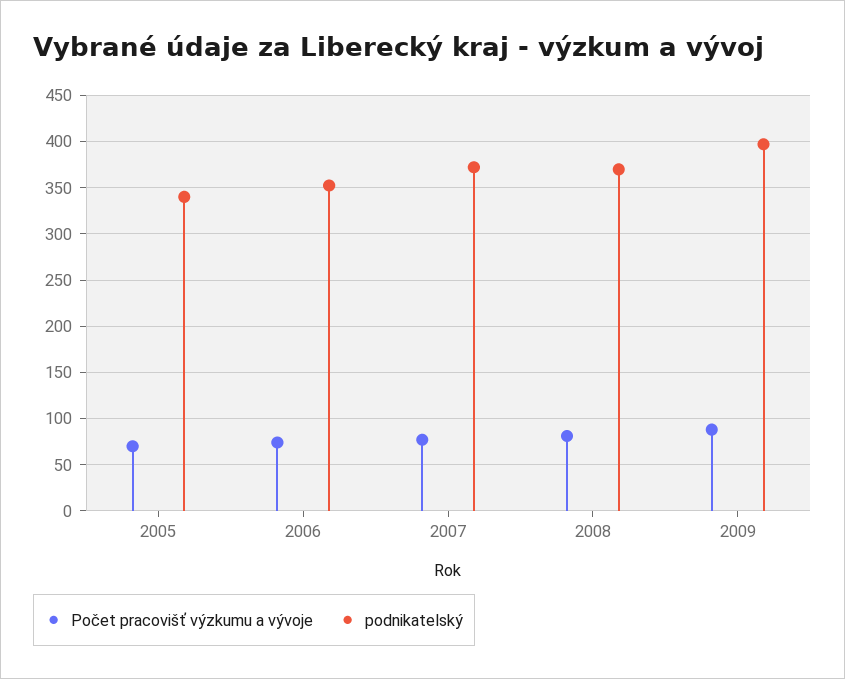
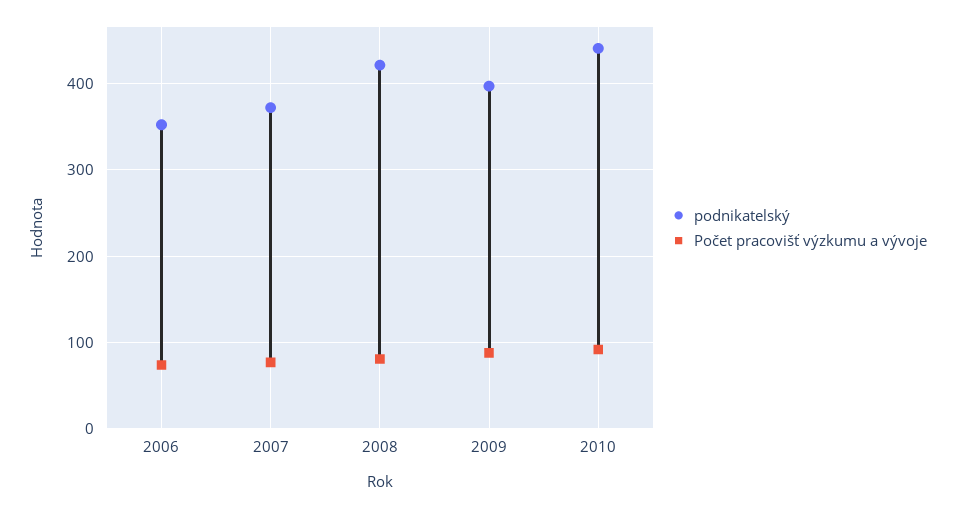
Počet pracovišť výzkumu a vývoje, 2005: 70 -> none
podnikatelský, 2005: 340 -> none
podnikatelský, 2008: 370 -> 420
podnikatelský, 2010: none -> 440
Počet pracovišť výzkumu a vývoje, 2010: none -> 90

